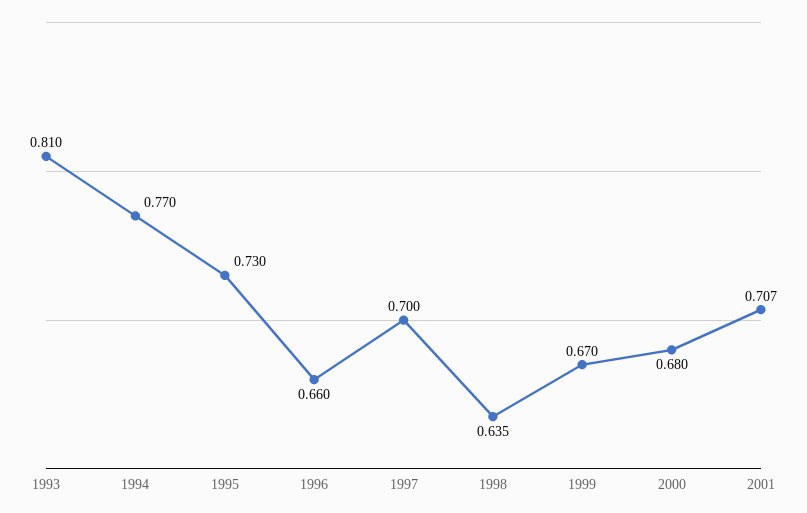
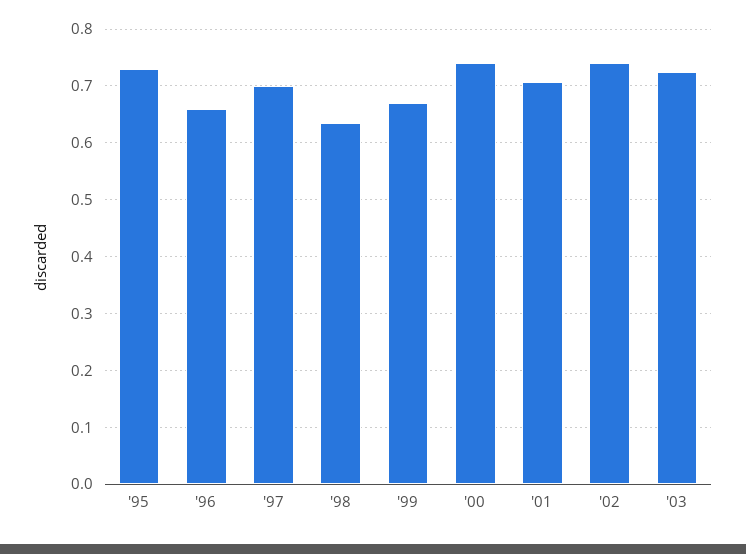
1993: 0.81 -> none
1994: 0.77 -> none
2000: 0.68 -> 0.74
'02: none -> 0.74
'03: none -> 0.72

